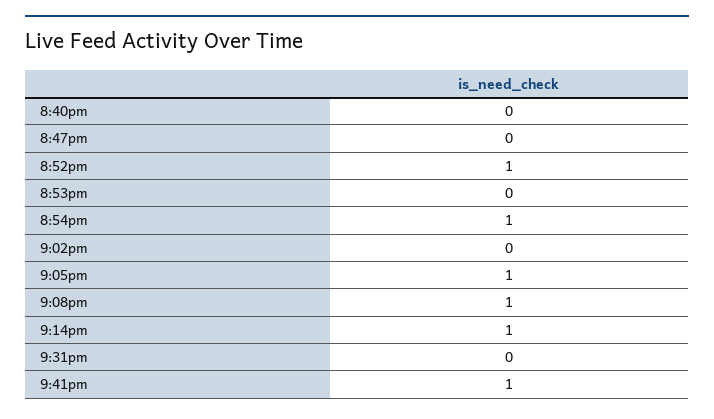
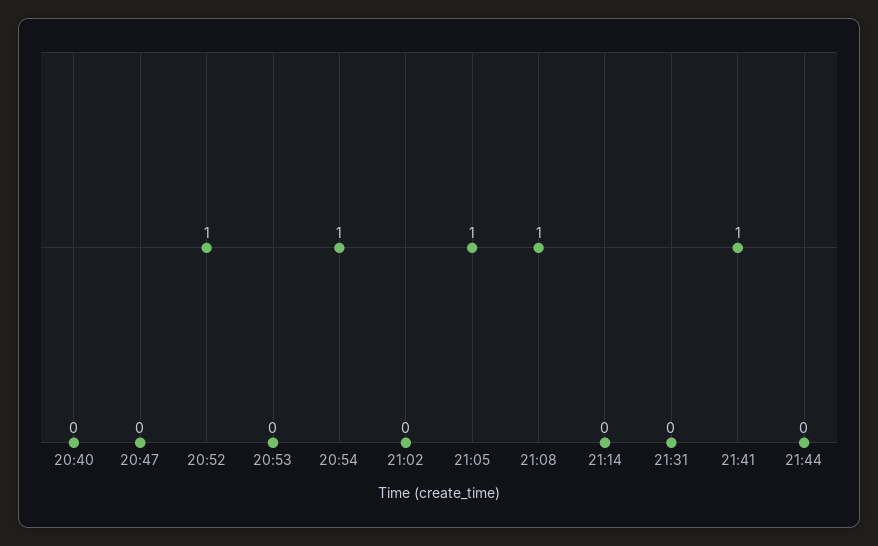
9:14pm: 1 -> 0
21:44: none -> 0

